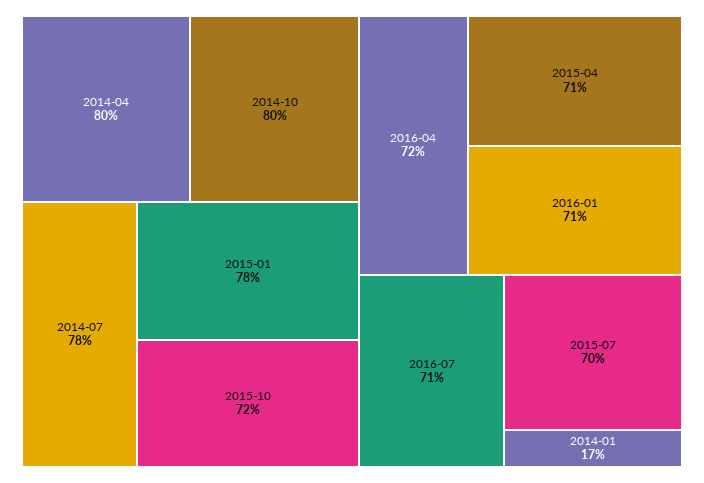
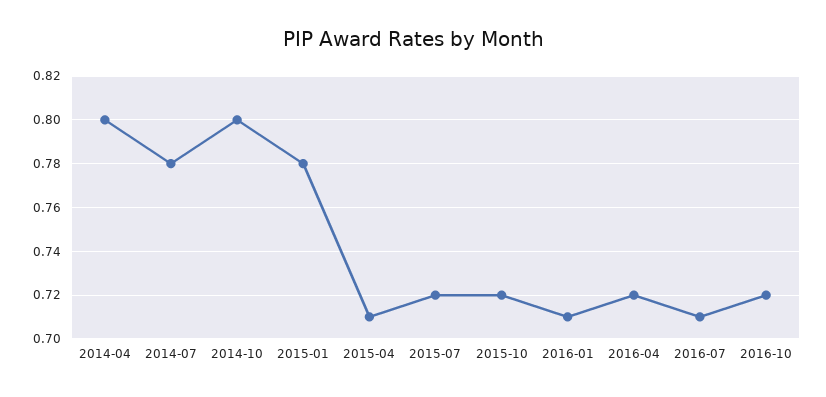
2015-07: 0.7 -> 0.72
2014-01: 0.17 -> none
2016-10: none -> 0.72

